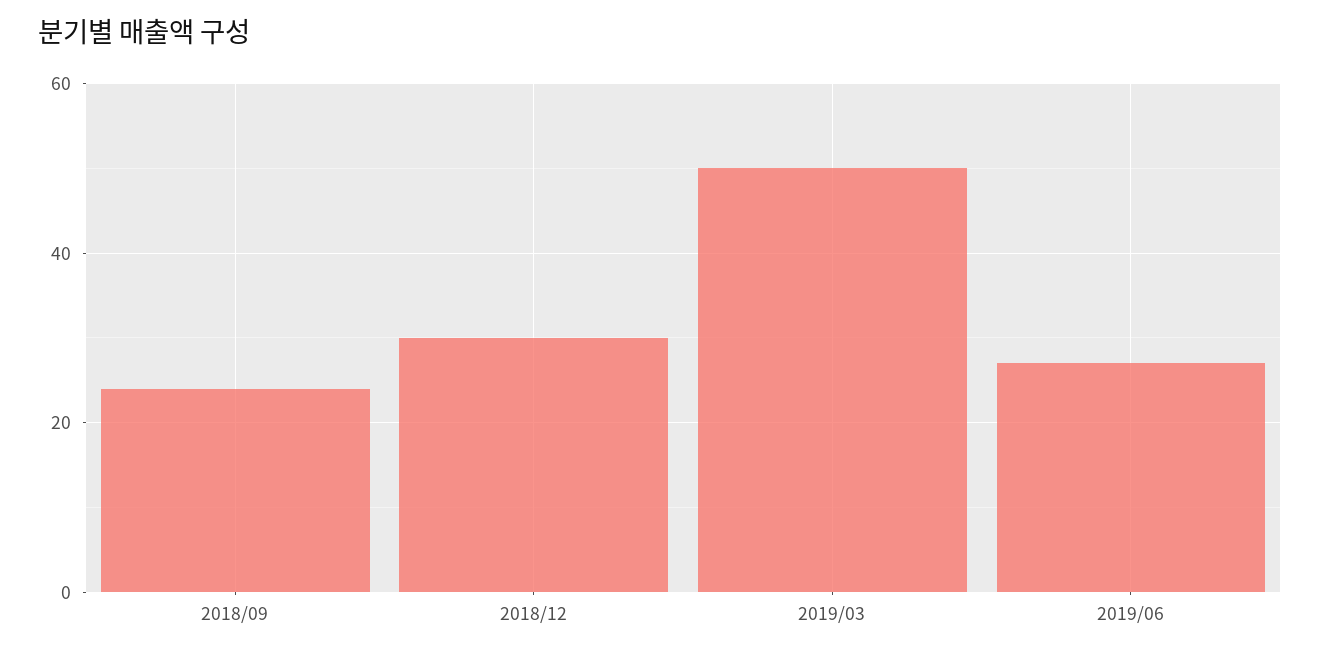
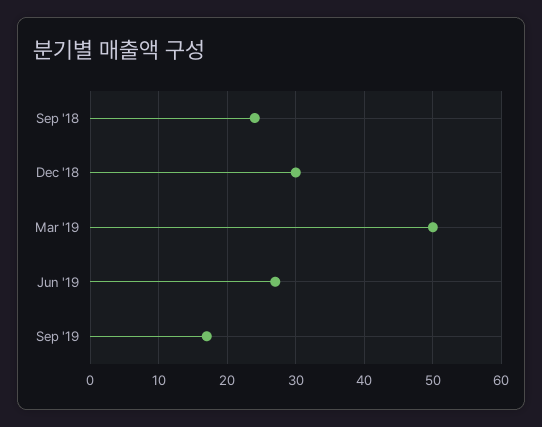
Sep '19: none -> 17

